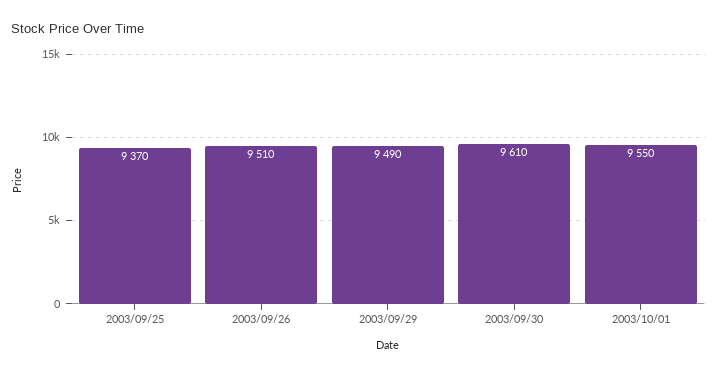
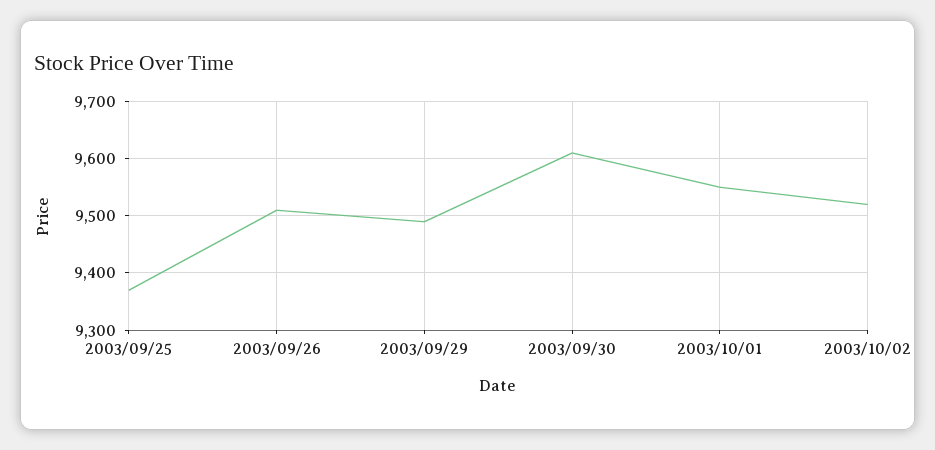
2003/10/02: none -> 9520

